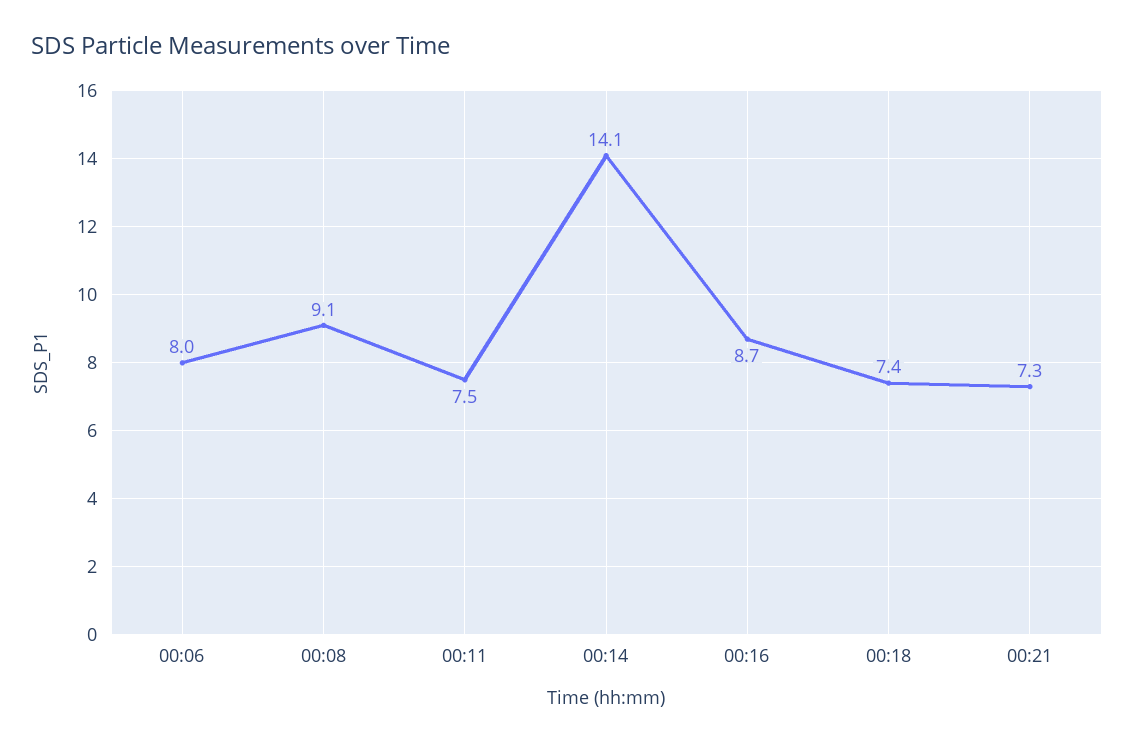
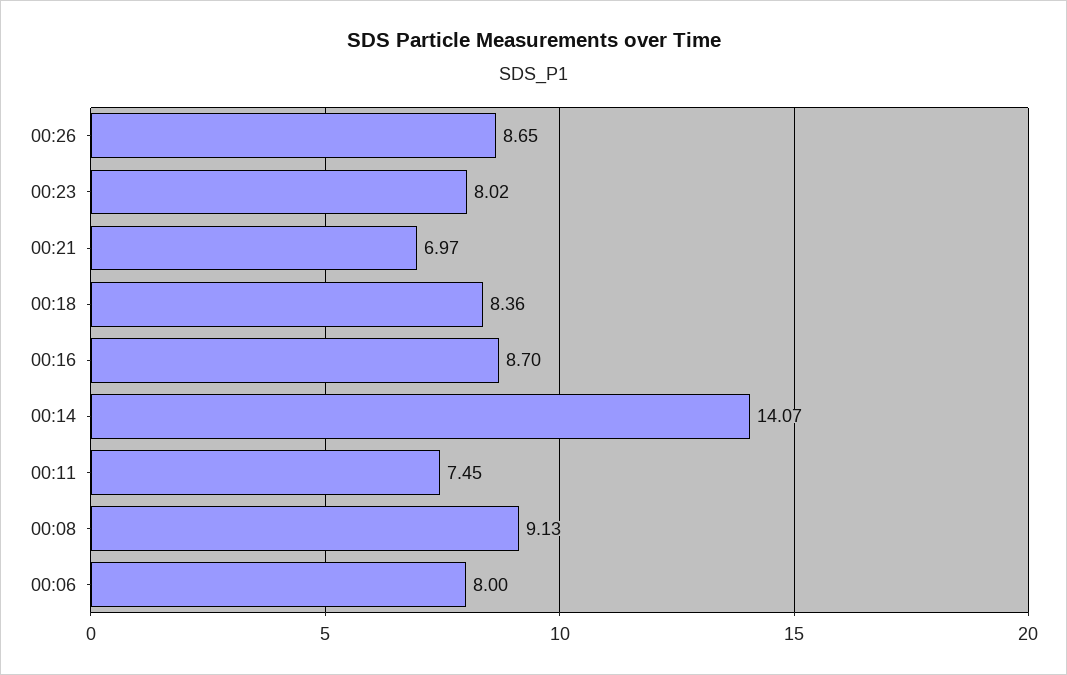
00:18: 7.4 -> 8.36
00:21: 7.3 -> 6.97
00:26: none -> 8.65
00:23: none -> 8.02

